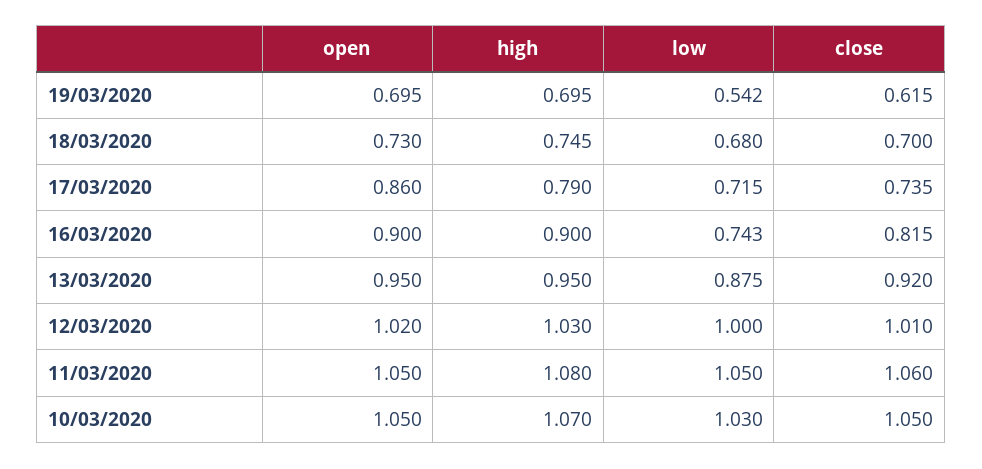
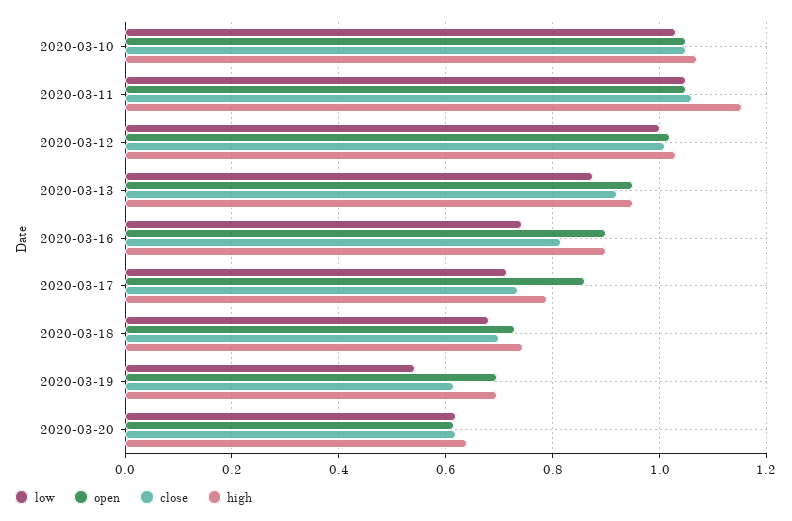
high, 11/03/2020: 1.08 -> 1.16
low, 2020-03-20: none -> 0.62
open, 2020-03-20: none -> 0.62
close, 2020-03-20: none -> 0.62
high, 2020-03-20: none -> 0.64

